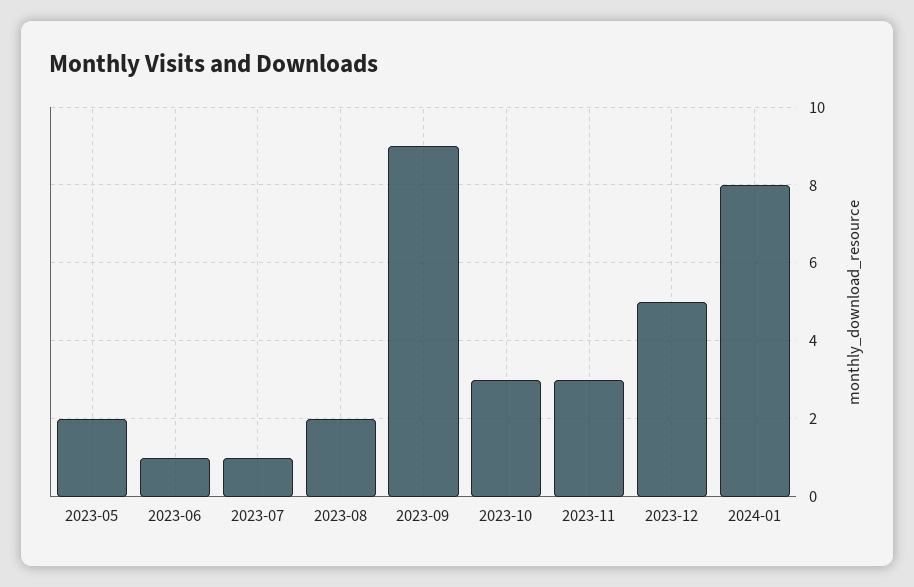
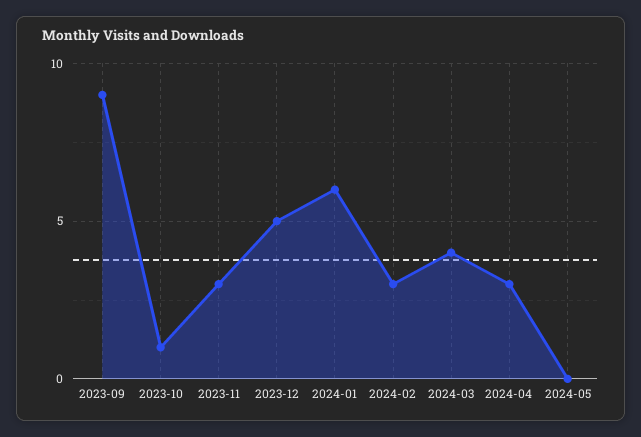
2023-05: 2 -> none
2023-06: 1 -> none
2023-07: 1 -> none
2023-08: 2 -> none
2023-10: 3 -> 1
2024-01: 8 -> 6
2024-02: none -> 3
2024-03: none -> 4
2024-04: none -> 3
2024-05: none -> 0

